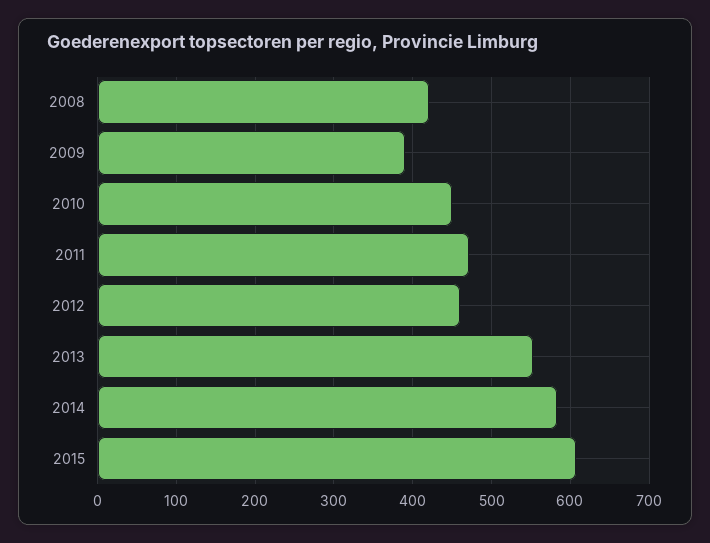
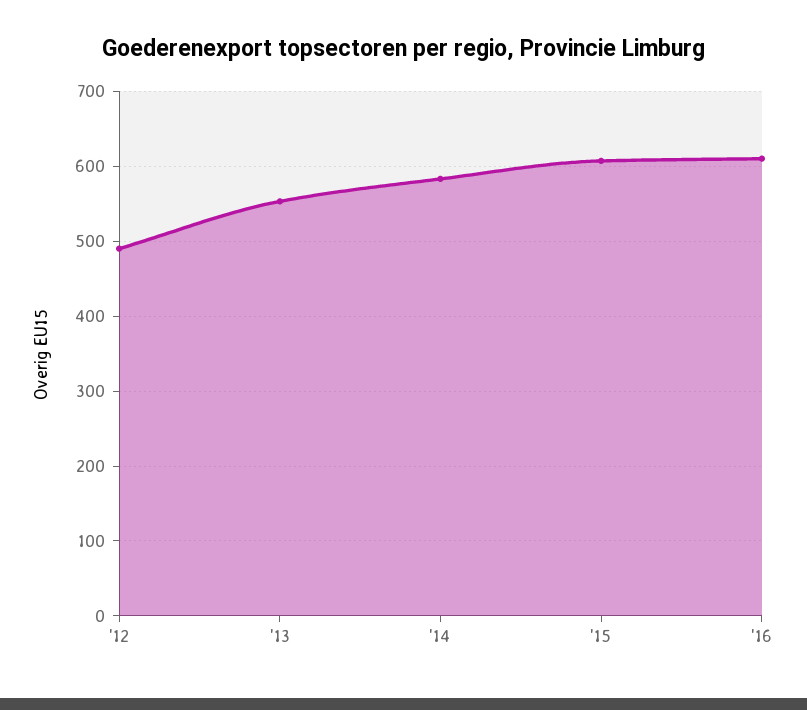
2008: 420 -> none
2009: 390 -> none
2010: 450 -> none
2011: 470 -> none
2012: 460 -> 490
'16: none -> 610

